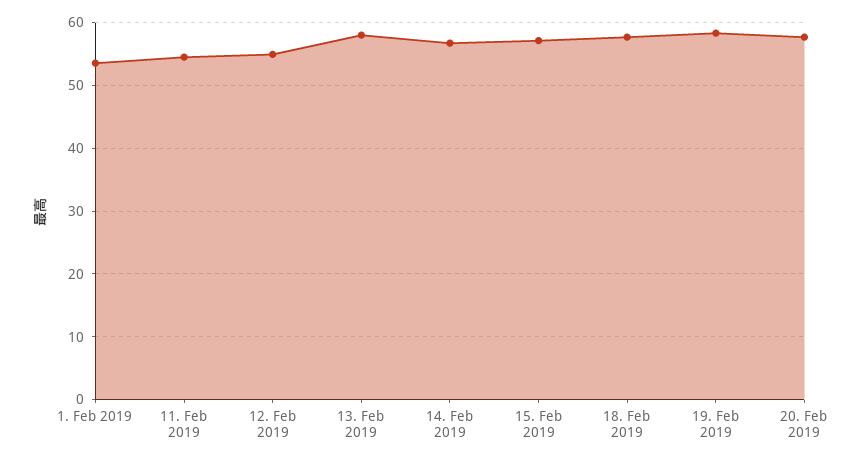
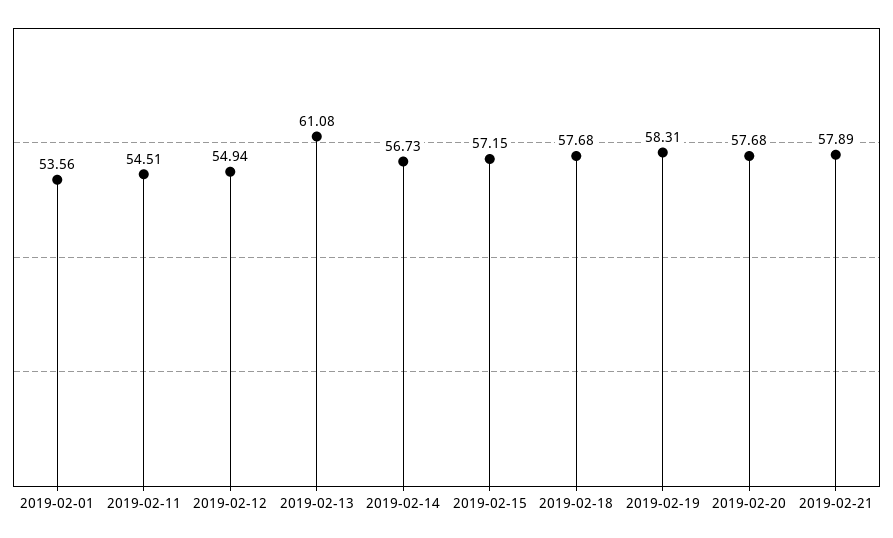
13. Feb 2019: 58 -> 61.08
2019-02-21: none -> 57.89

